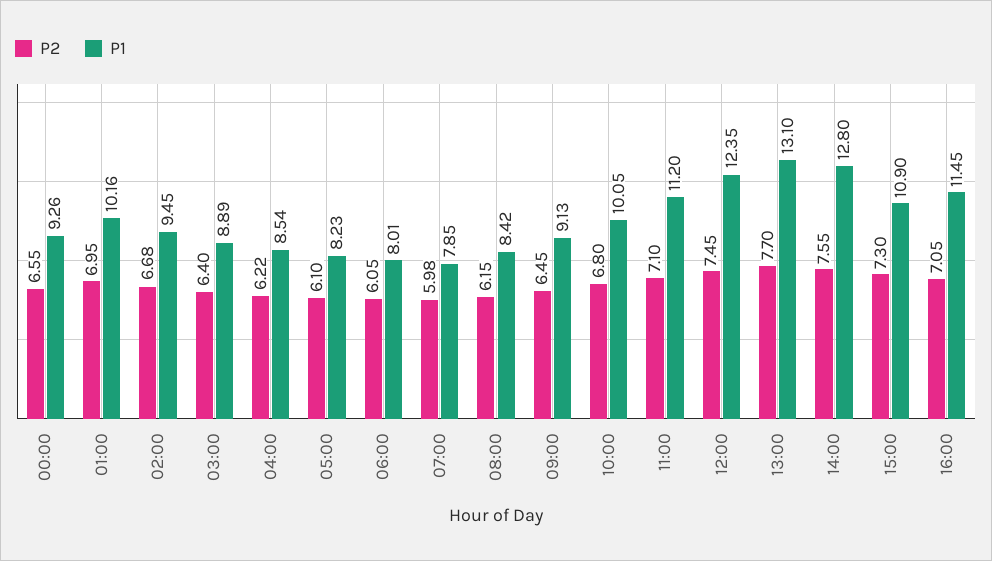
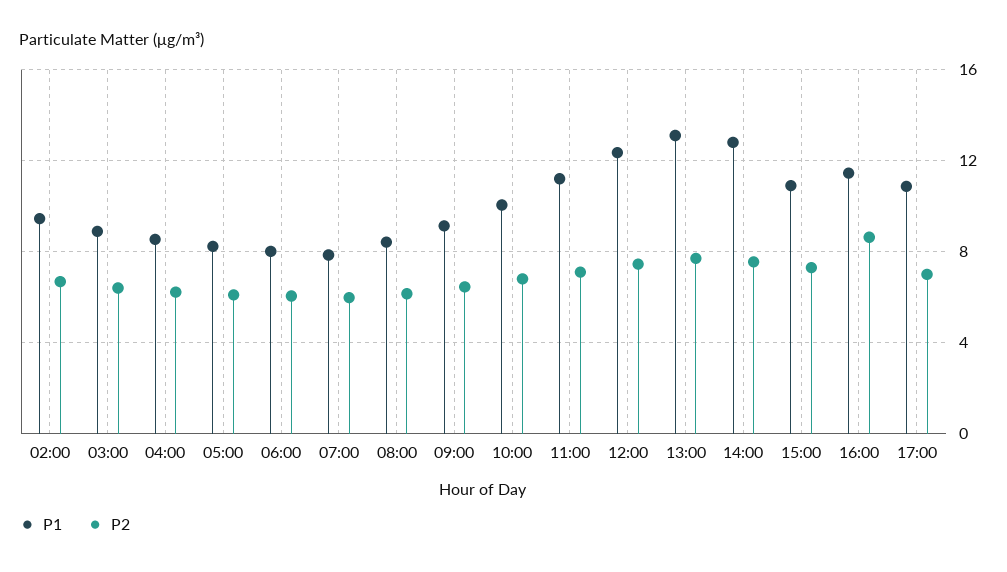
P2, 00:00: 6.55 -> none
P1, 00:00: 9.26 -> none
P2, 01:00: 6.95 -> none
P1, 01:00: 10.16 -> none
P2, 16:00: 7.05 -> 8.5
P1, 17:00: none -> 11
P2, 17:00: none -> 7

